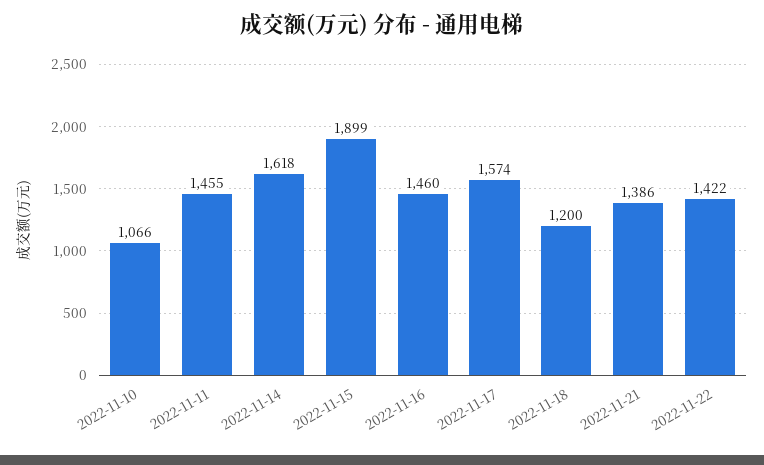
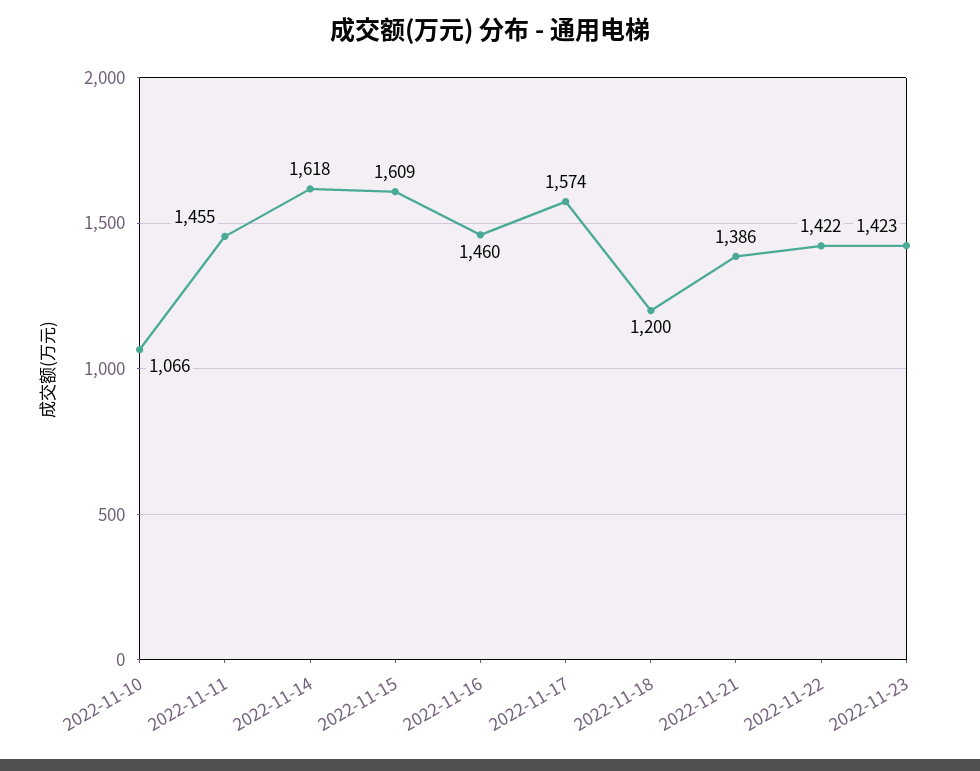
2022-11-15: 1899 -> 1609
2022-11-23: none -> 1423

